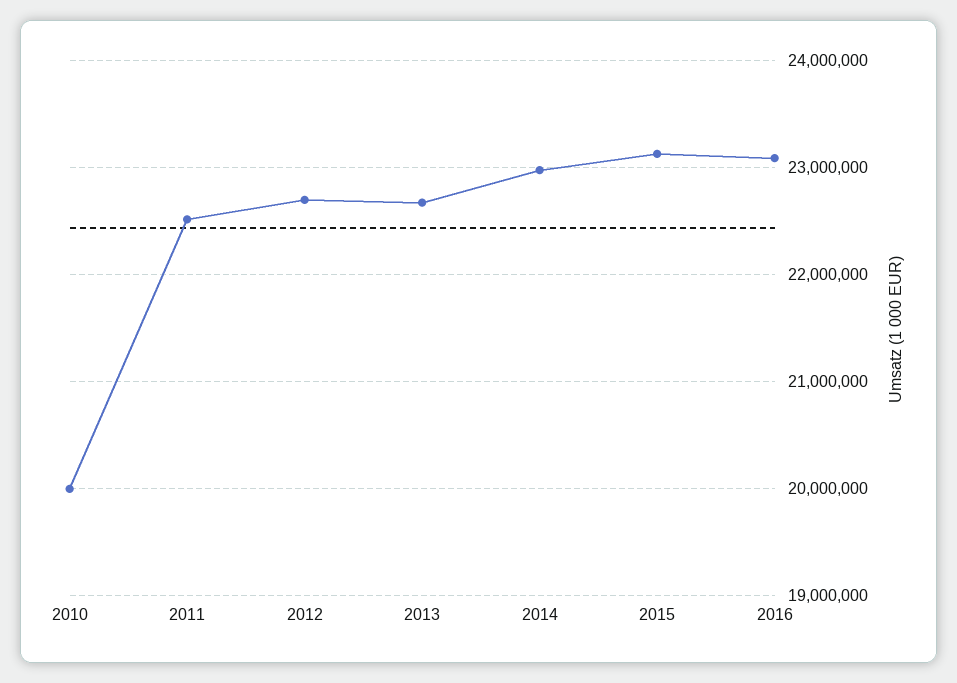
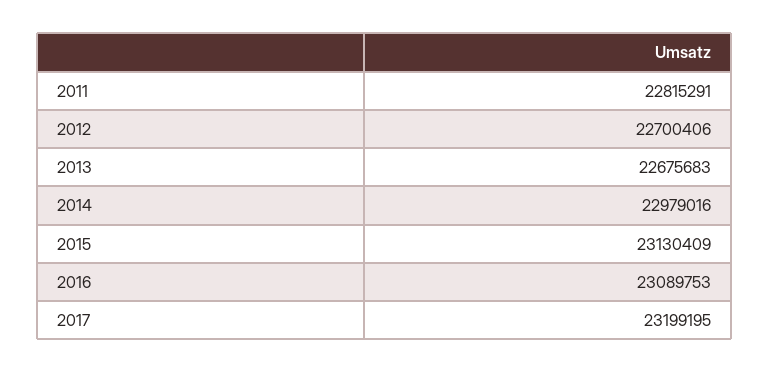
2010: 20000000 -> none
2011: 22500000 -> 22815291
2017: none -> 23199195

